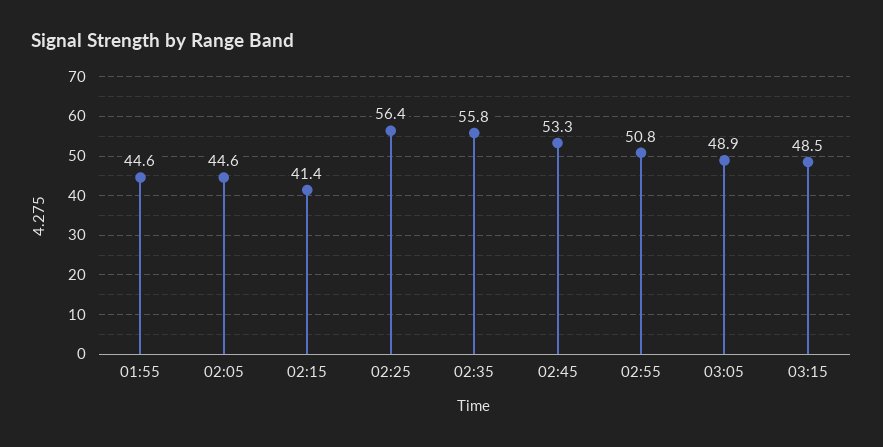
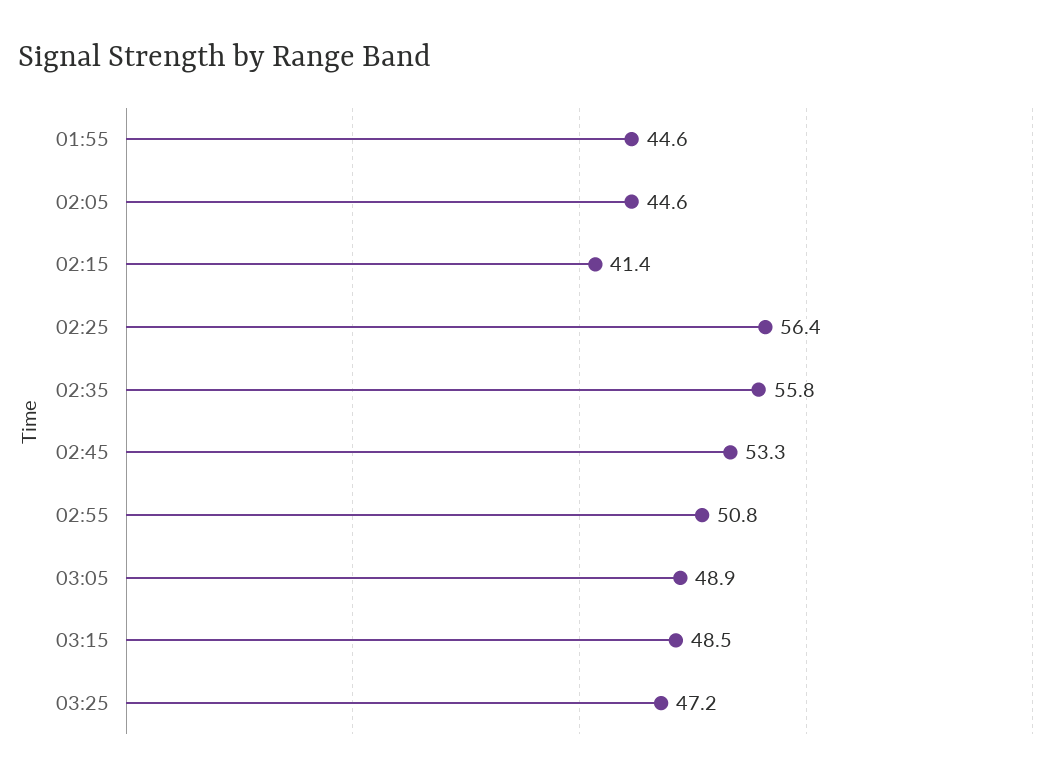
03:25: none -> 47.2

